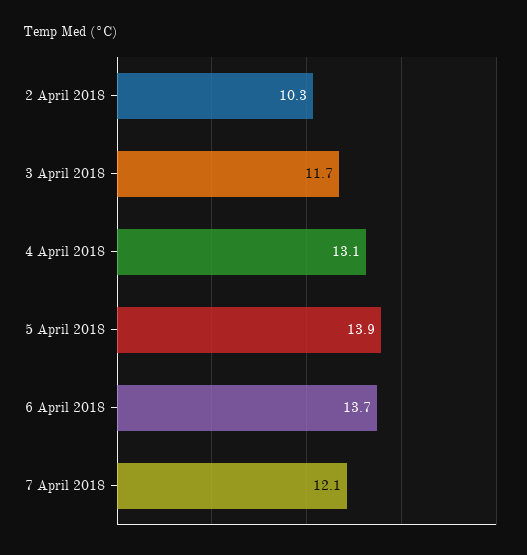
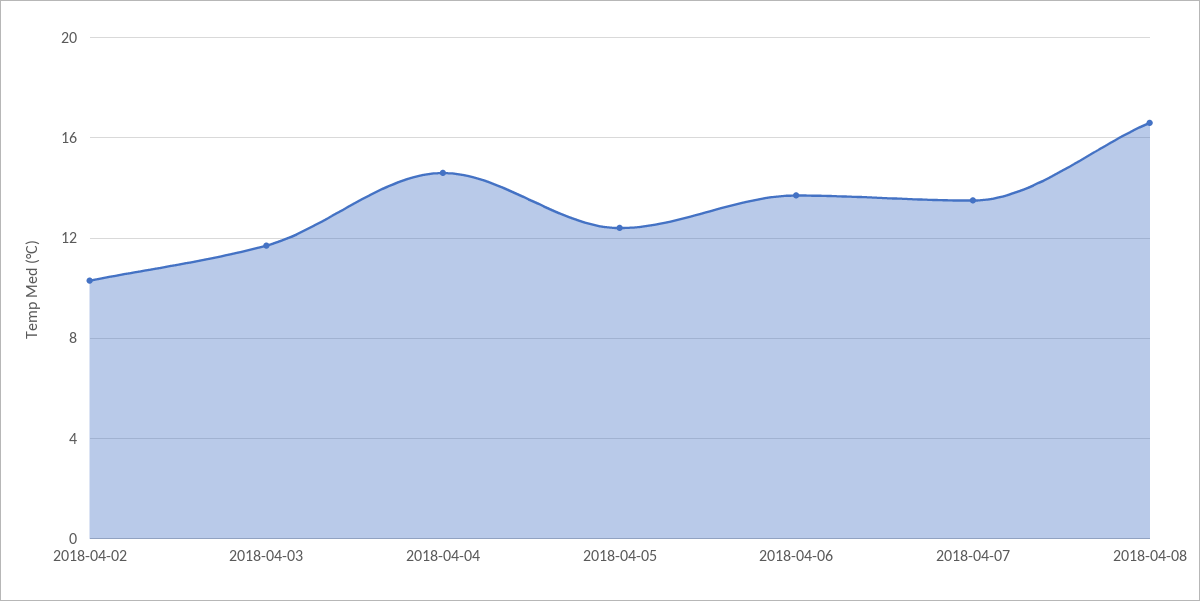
4 April 2018: 13.1 -> 14.5
5 April 2018: 13.9 -> 12.5
7 April 2018: 12.1 -> 13.5
2018-04-08: none -> 16.5

